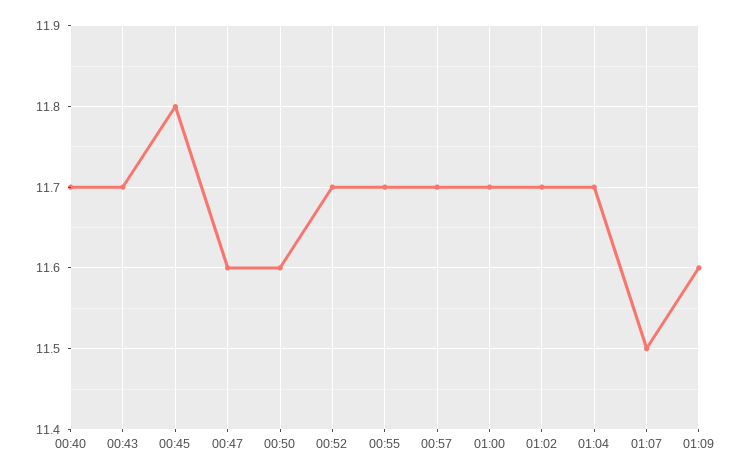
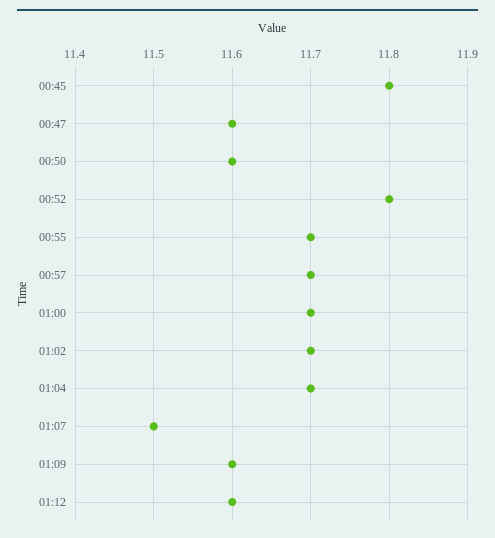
00:40: 11.7 -> none
00:43: 11.7 -> none
00:52: 11.7 -> 11.8
01:12: none -> 11.6

